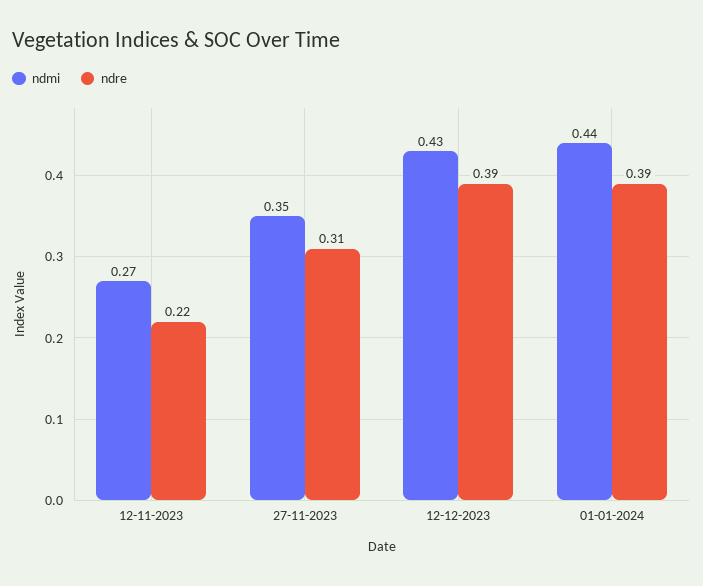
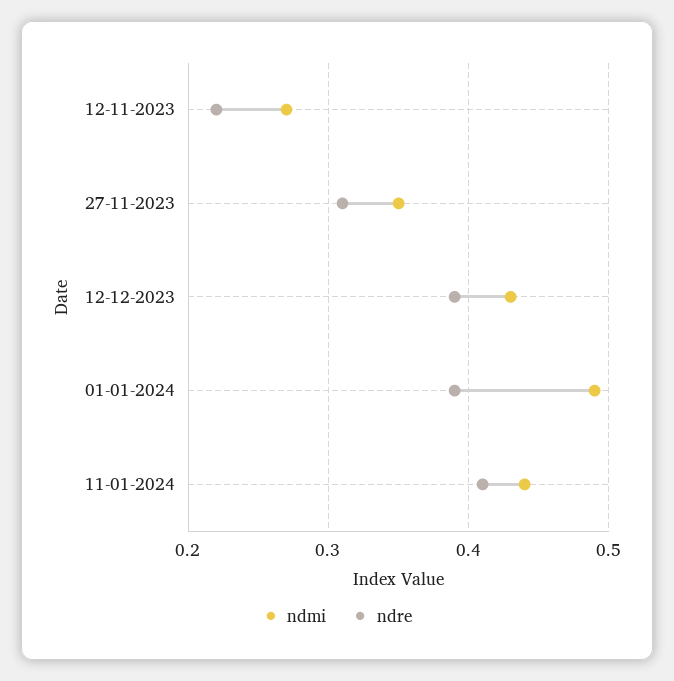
ndmi, 01-01-2024: 0.44 -> 0.49
ndmi, 11-01-2024: none -> 0.44
ndre, 11-01-2024: none -> 0.41

